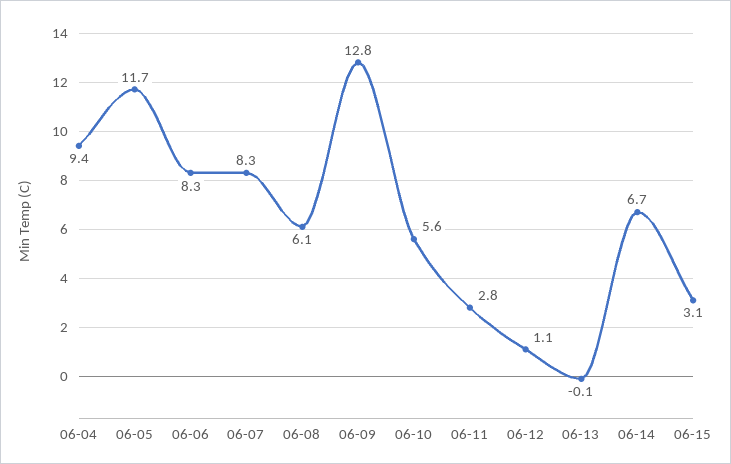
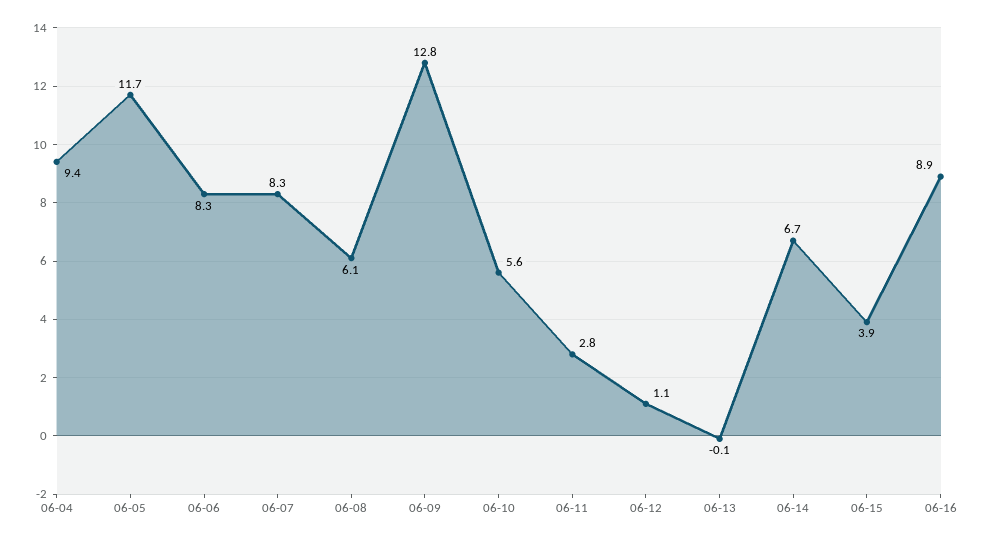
06-15: 3.1 -> 3.9
06-16: none -> 8.9

